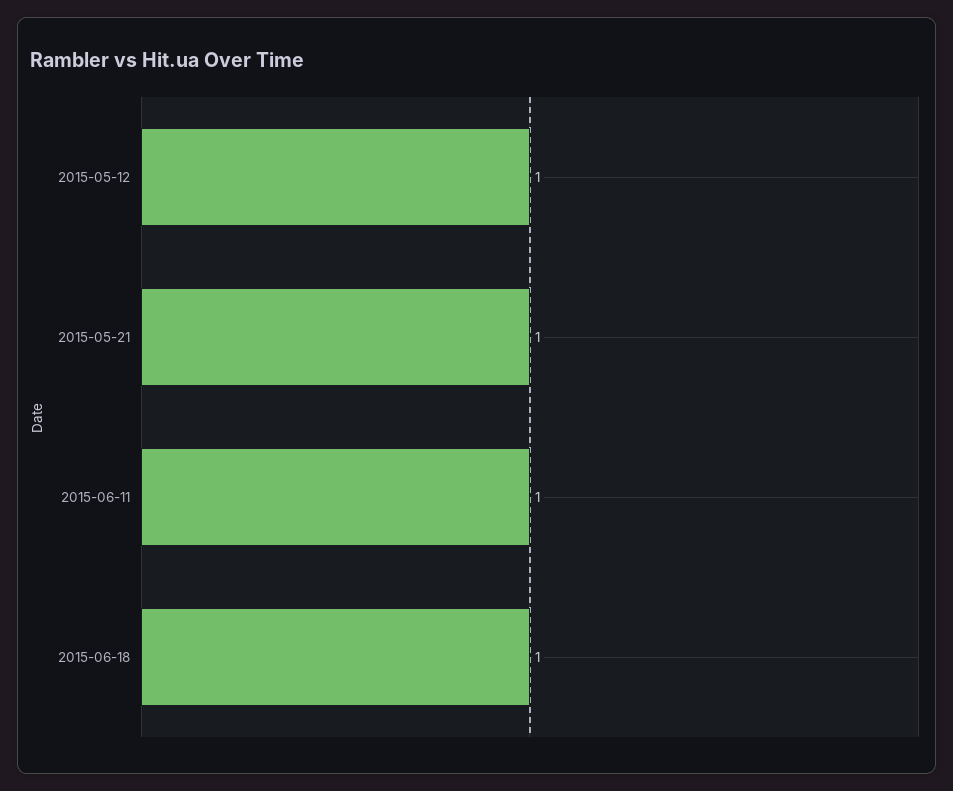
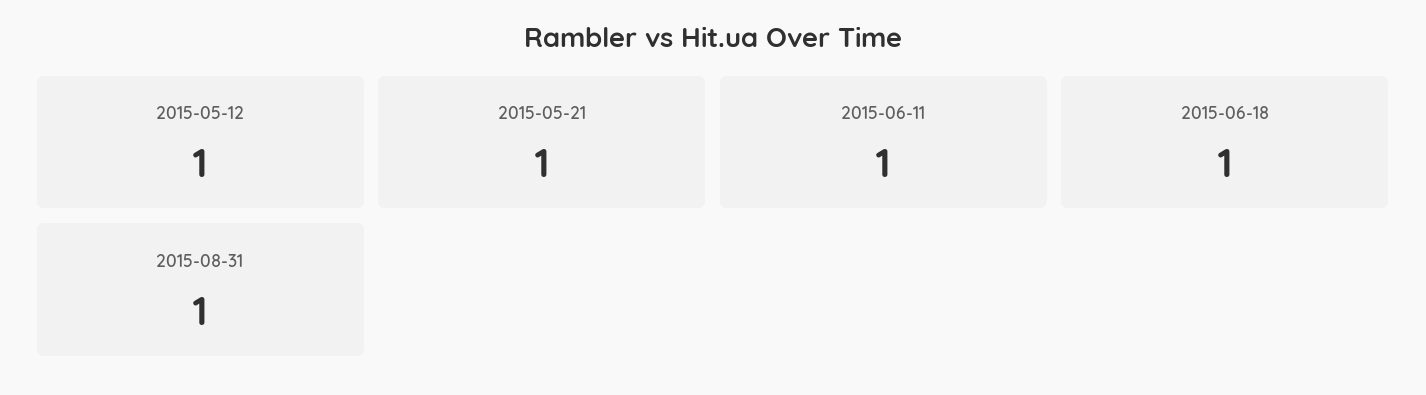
2015-08-31: none -> 1

